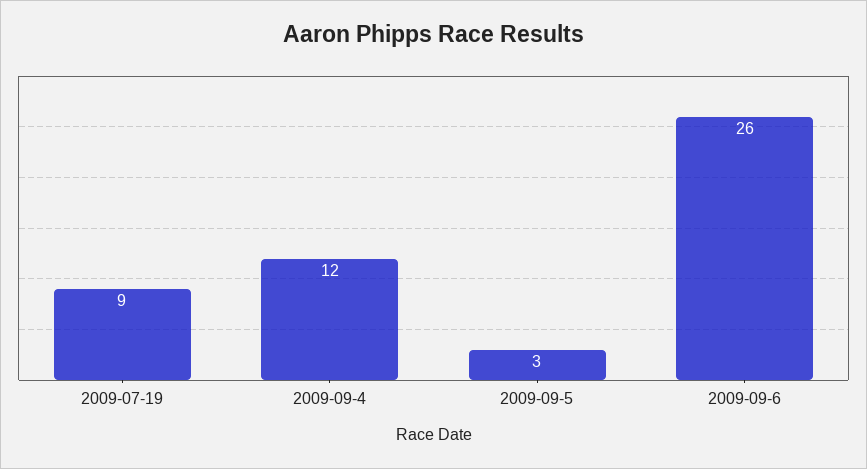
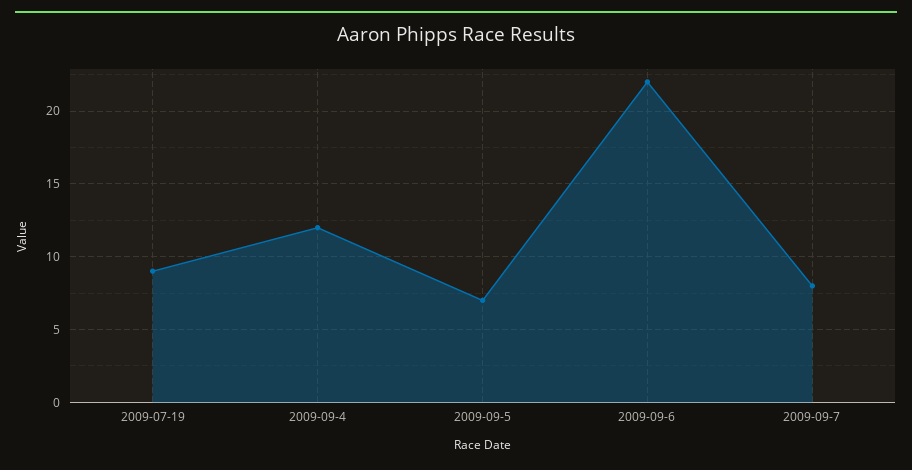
2009-09-5: 3 -> 7
2009-09-6: 26 -> 22
2009-09-7: none -> 8

